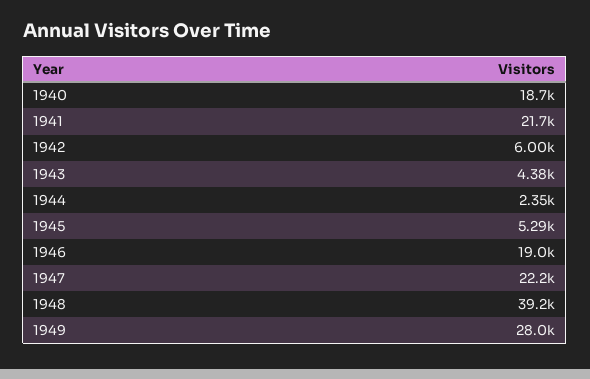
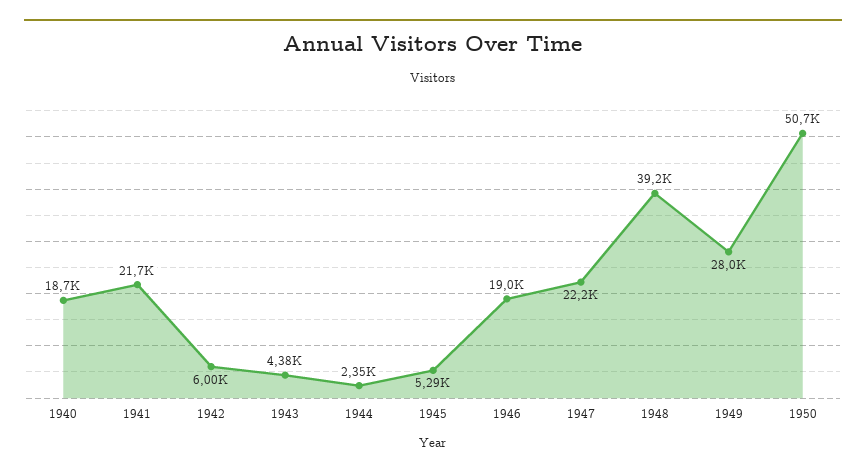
1950: none -> 50700

